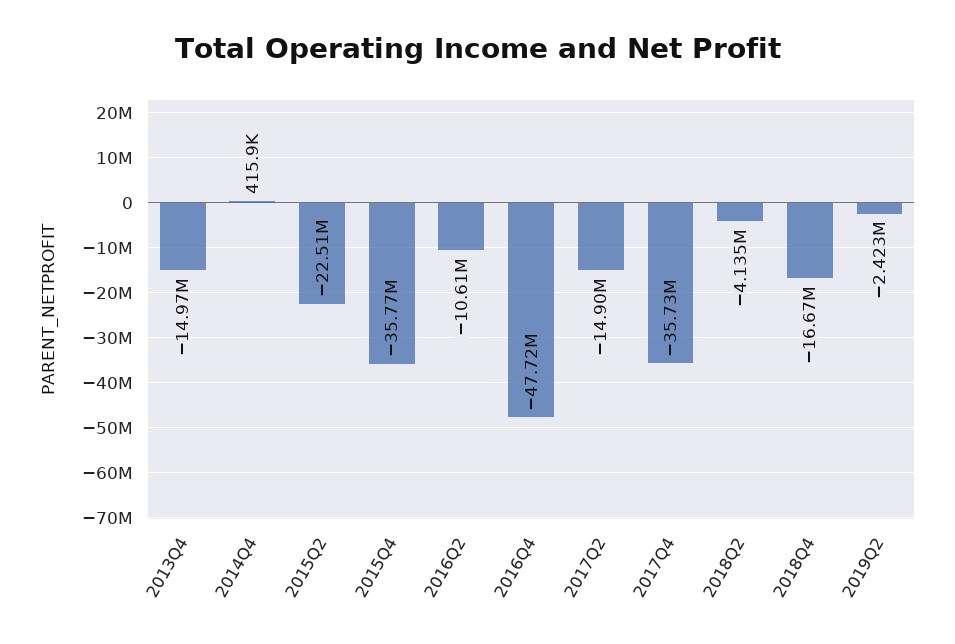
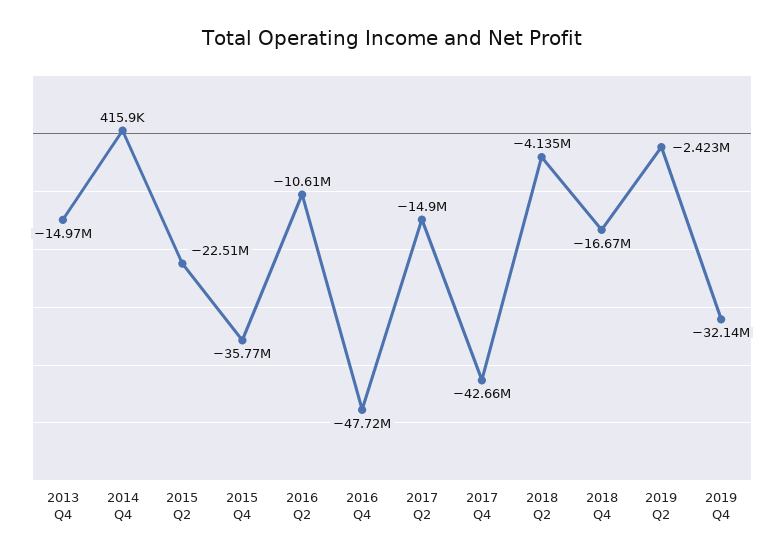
2017Q4: -35730000 -> -42660000
2019 Q4: none -> -32140000

